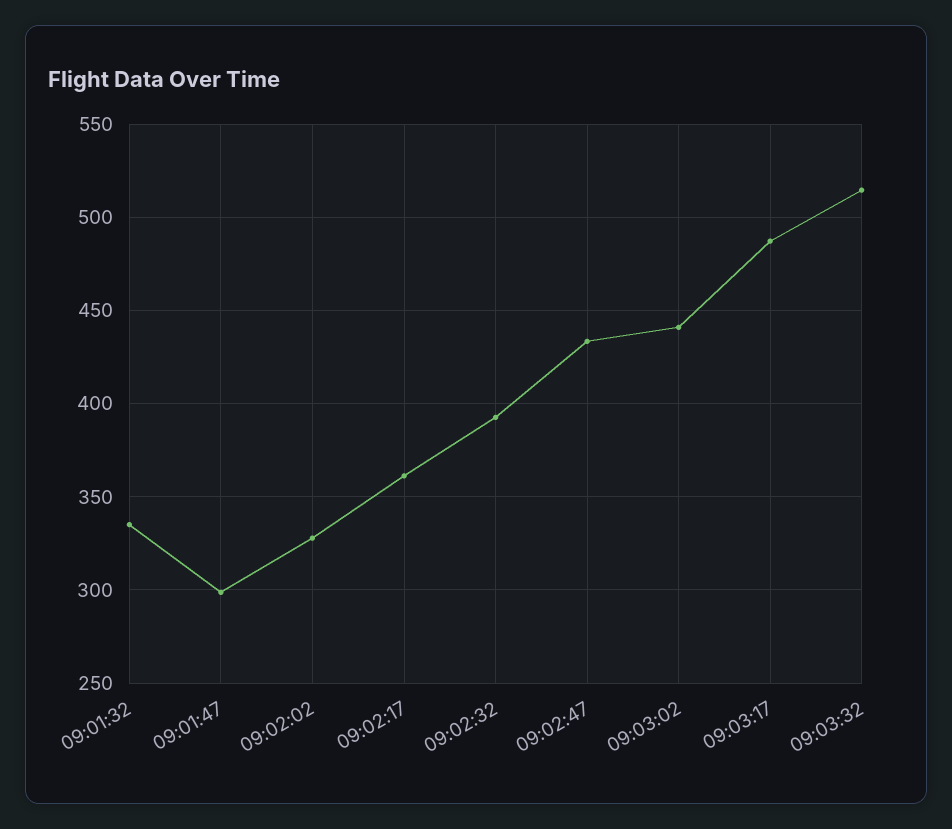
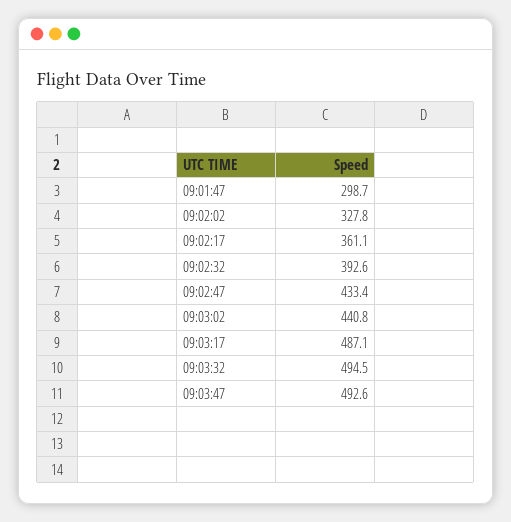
09:01:32: 335 -> none
09:03:32: 515 -> 494.5
09:03:47: none -> 492.6

